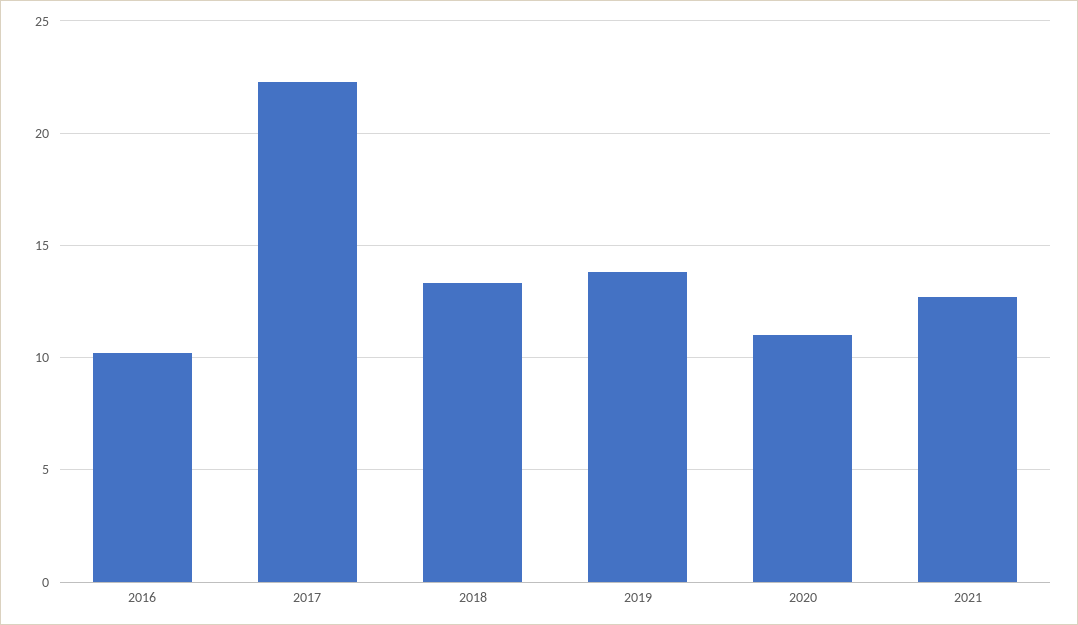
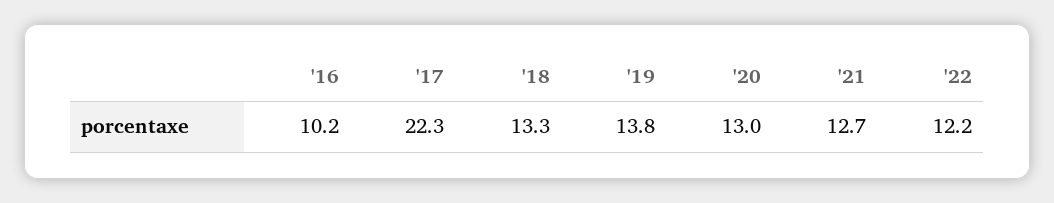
2020: 11 -> 13
'22: none -> 12.2

